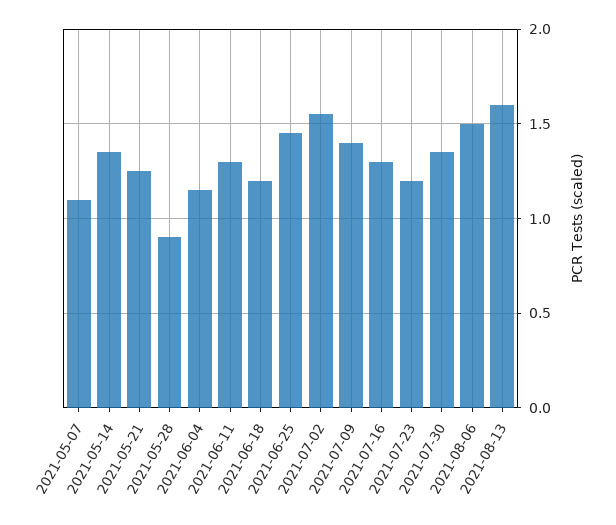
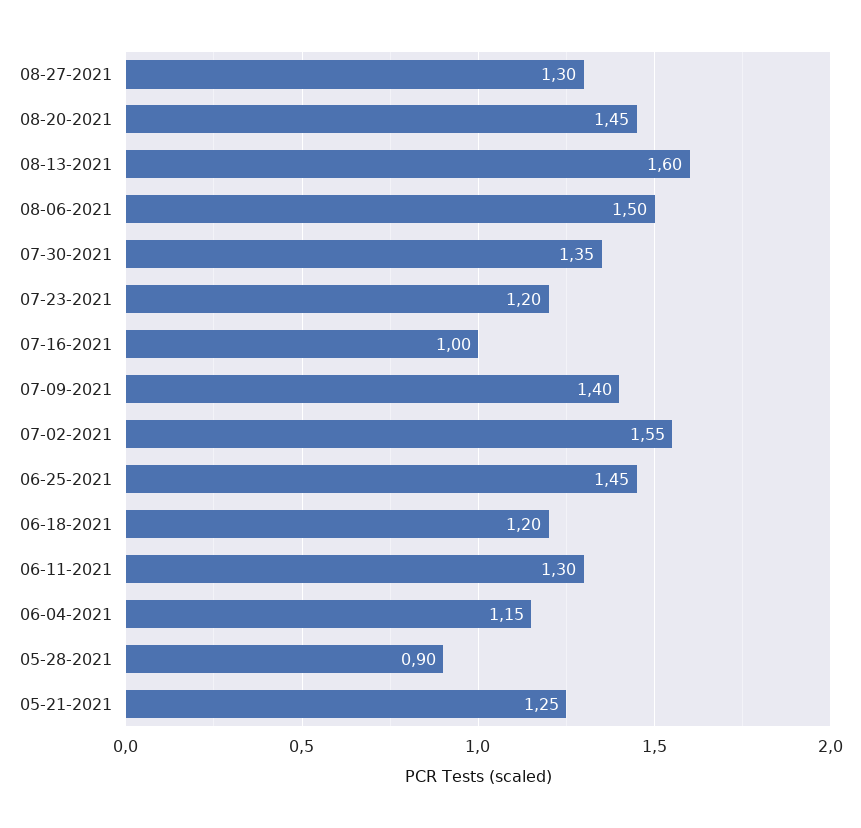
2021-05-07: 1.1 -> none
2021-05-14: 1.35 -> none
2021-07-16: 1.3 -> 1
08-27-2021: none -> 1.3
08-20-2021: none -> 1.45

